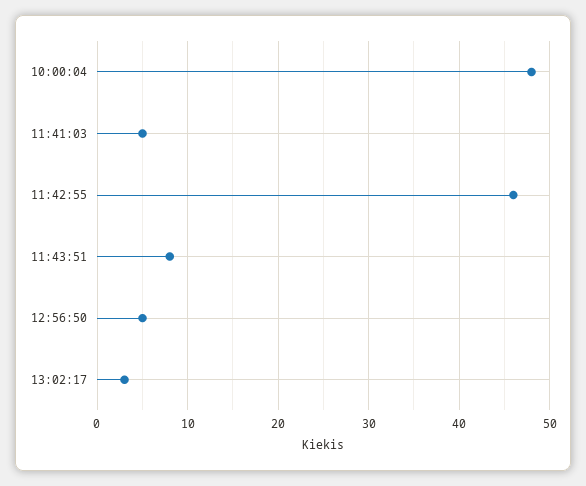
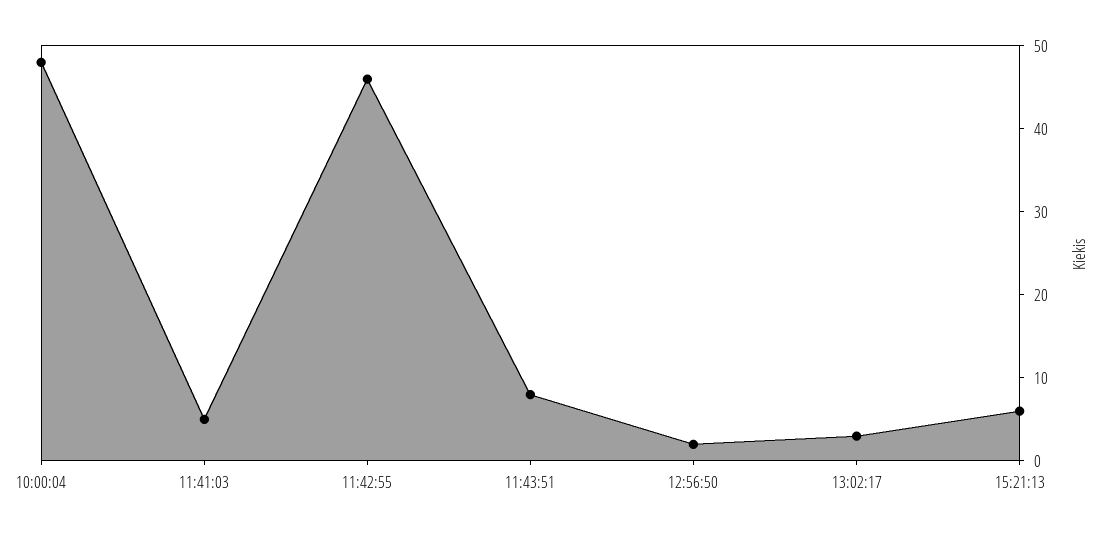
12:56:50: 5 -> 2
15:21:13: none -> 6

